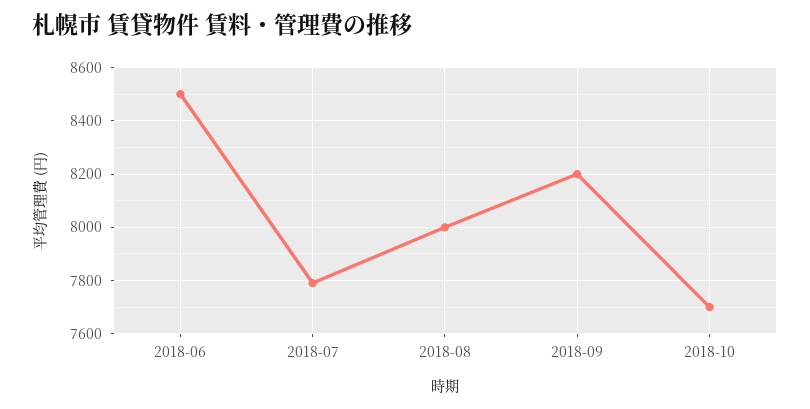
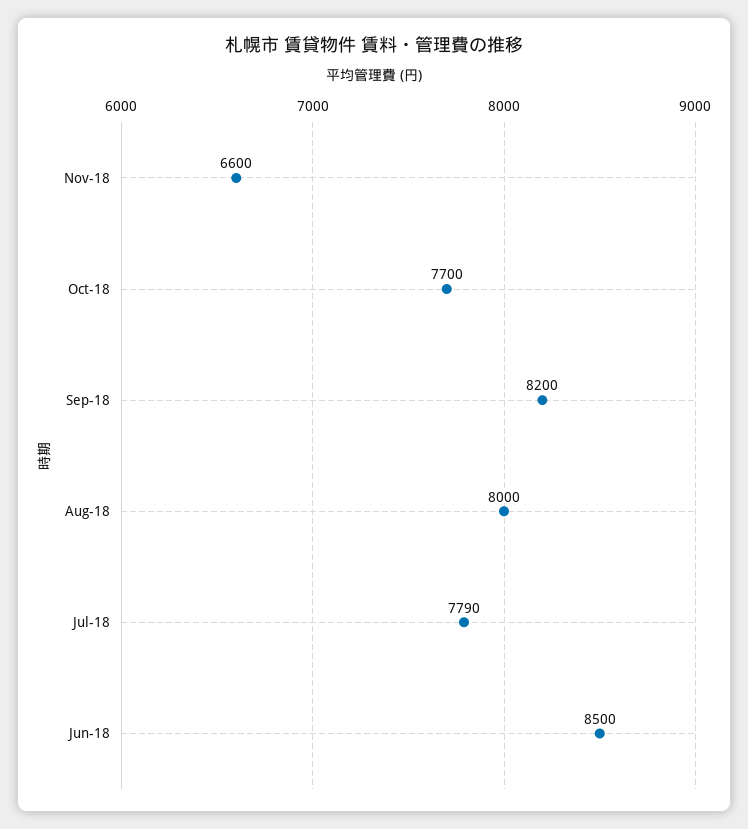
Nov-18: none -> 6600

